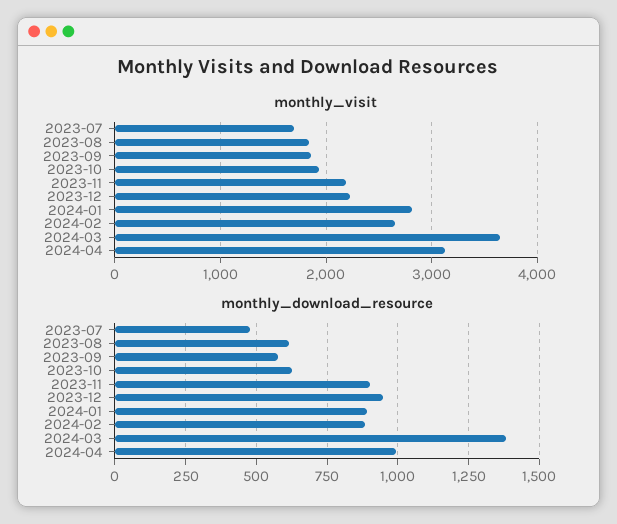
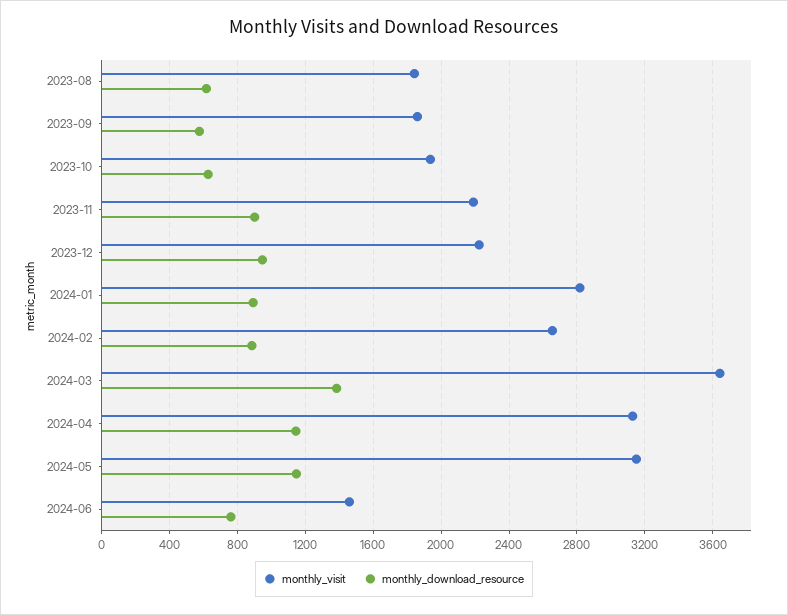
monthly_visit, 2023-07: 1700 -> none
monthly_download_resource, 2023-07: 475 -> none
monthly_download_resource, 2024-04: 1000 -> 1150
monthly_visit, 2024-05: none -> 3150
monthly_download_resource, 2024-05: none -> 1150
monthly_visit, 2024-06: none -> 1450
monthly_download_resource, 2024-06: none -> 750

